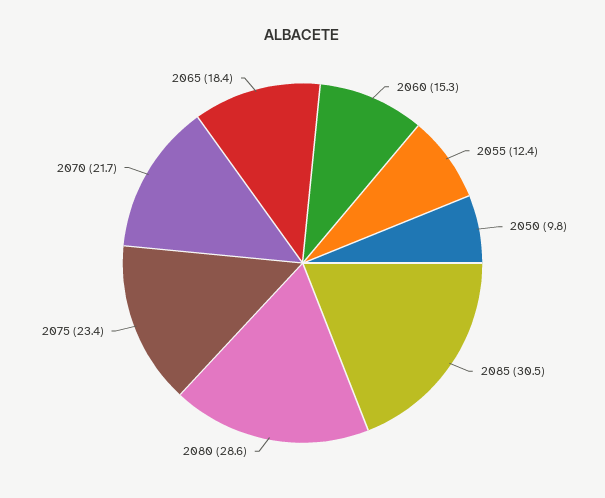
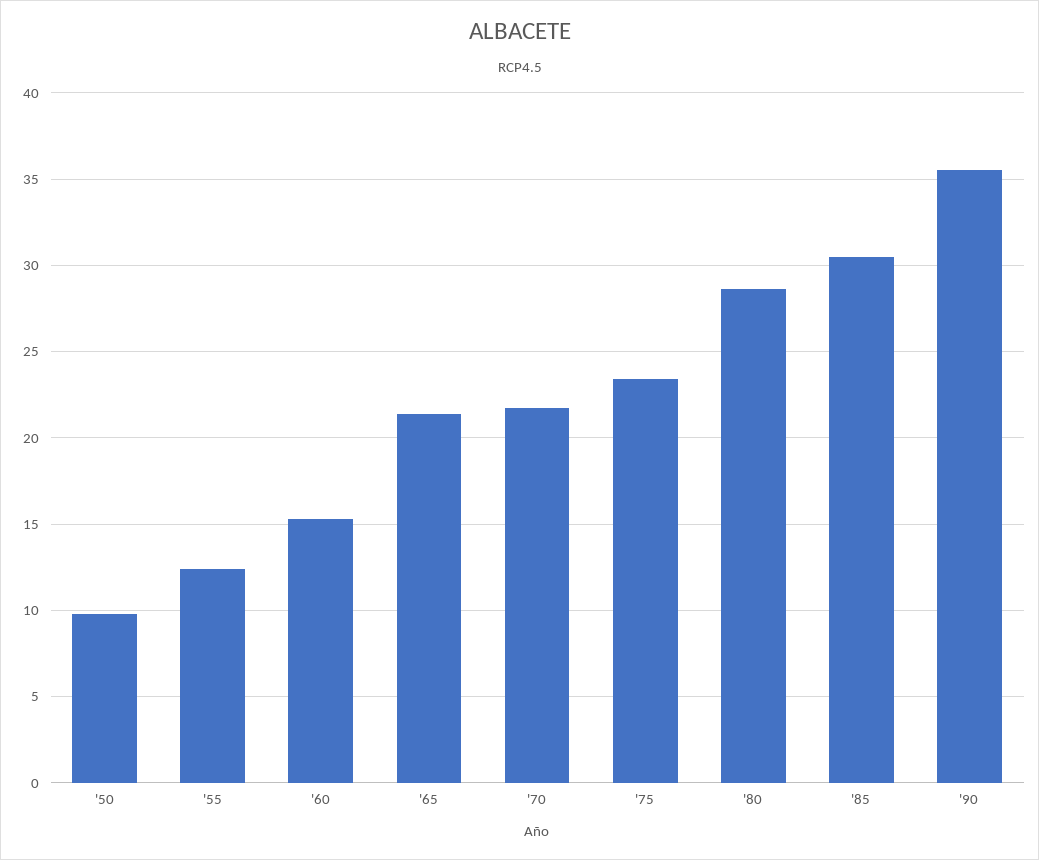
2065: 18.4 -> 21.5
'90: none -> 35.5

